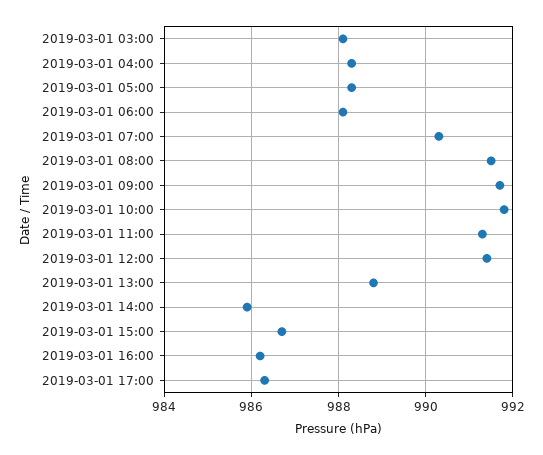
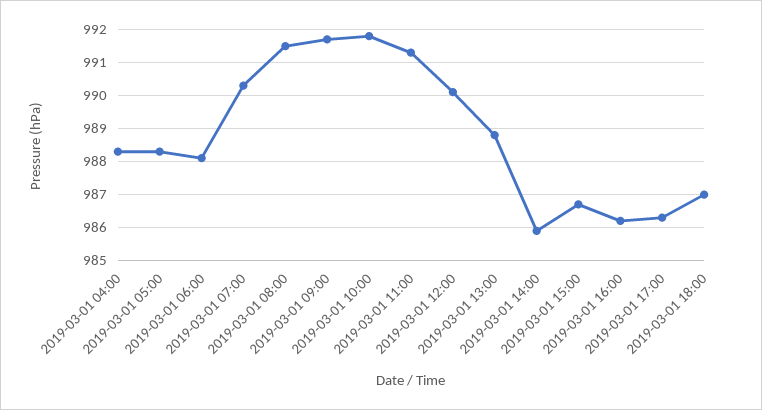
2019-03-01 03:00: 988 -> none
2019-03-01 12:00: 991.5 -> 990
2019-03-01 18:00: none -> 987

